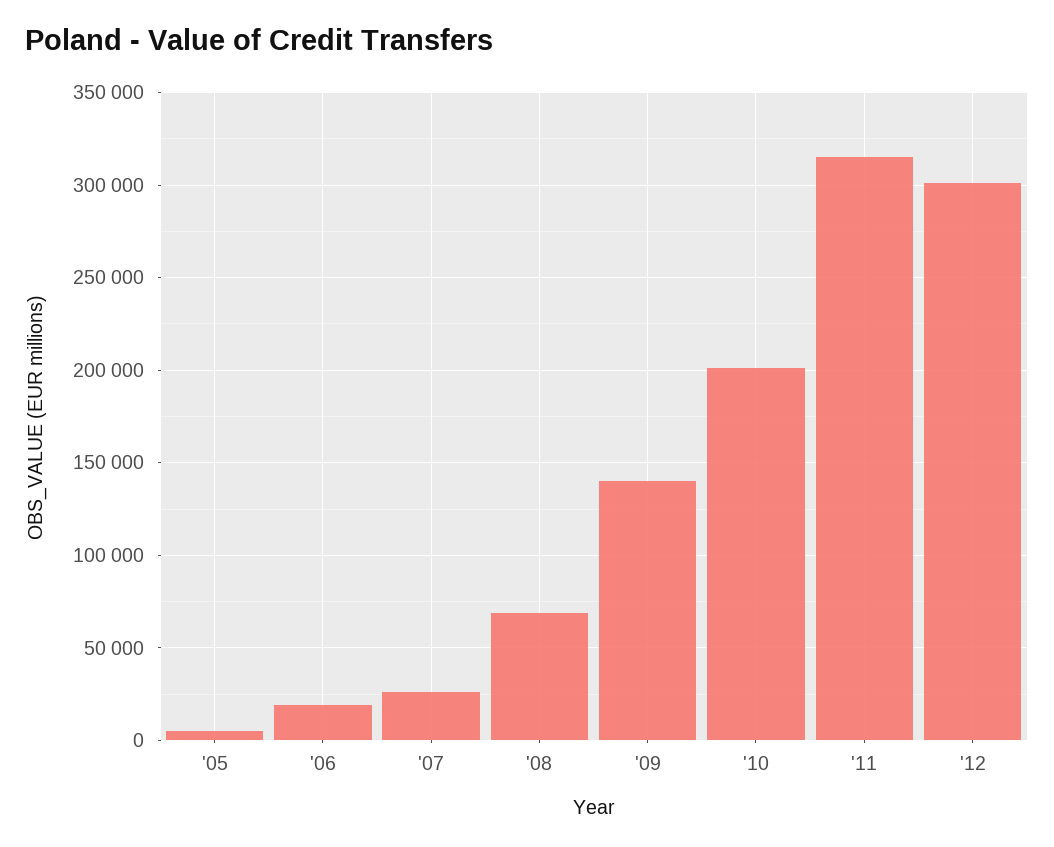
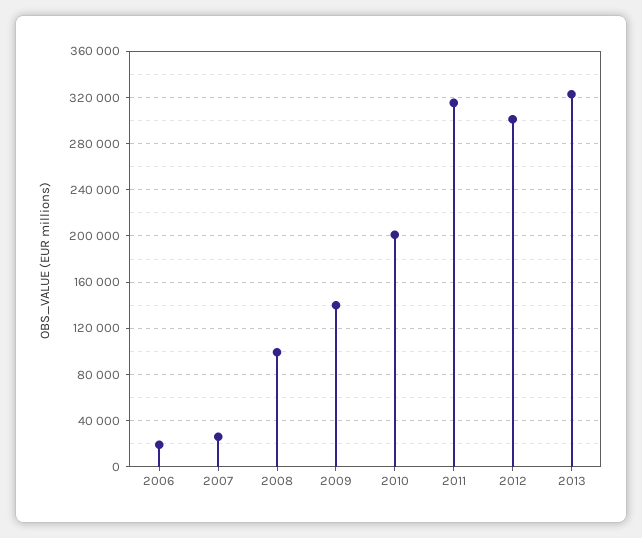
'05: 5000 -> none
'08: 70000 -> 100000
2013: none -> 320000

